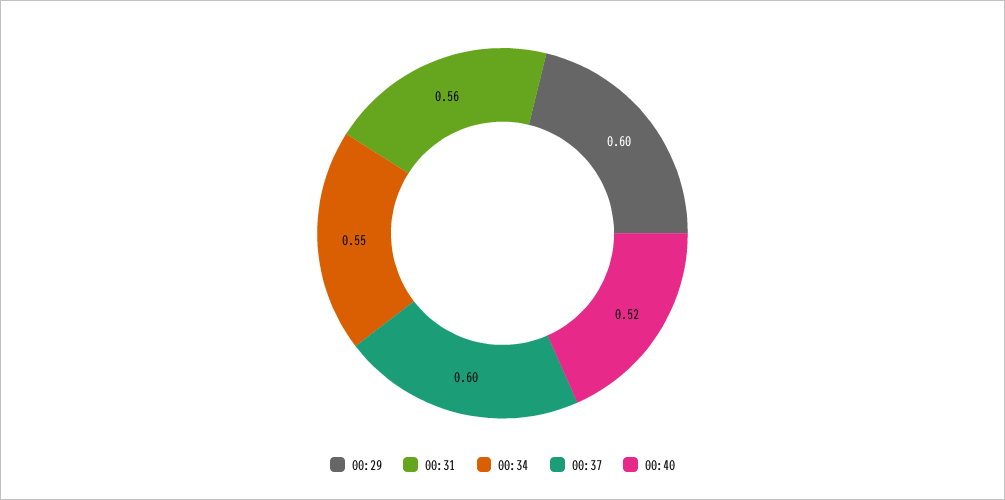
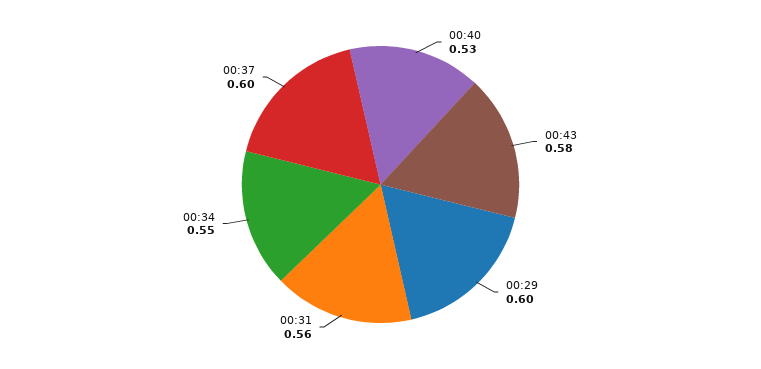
00:40: 0.52 -> 0.53
00:43: none -> 0.58

